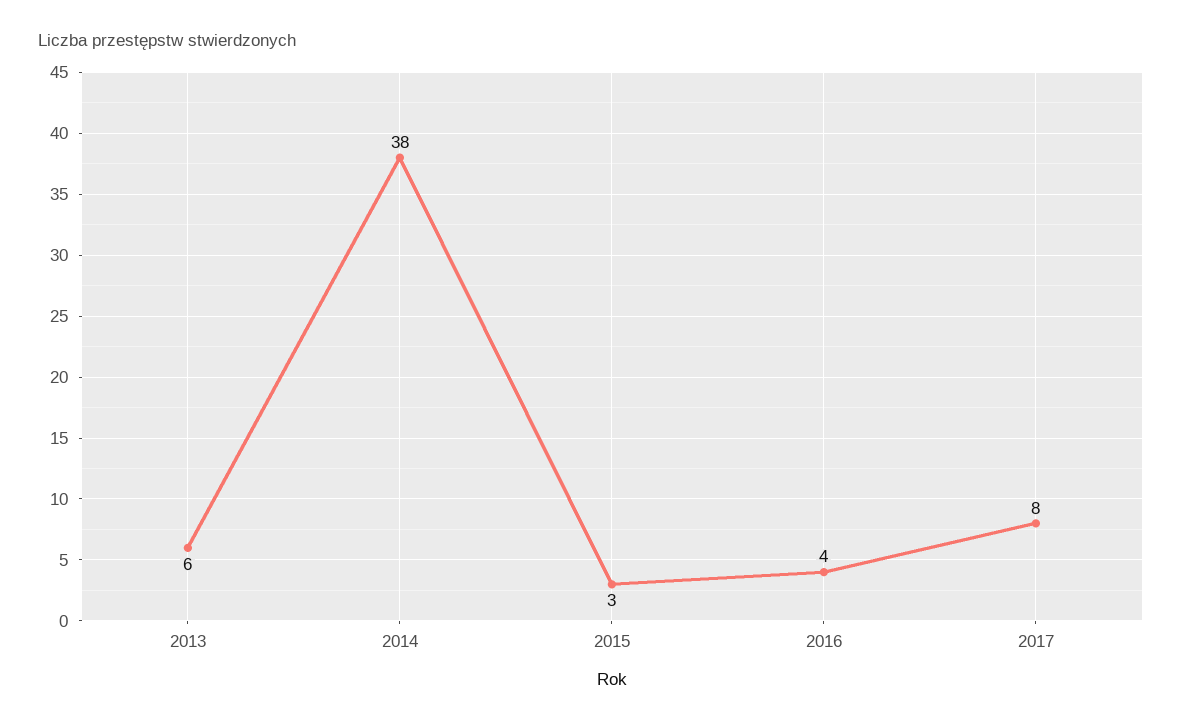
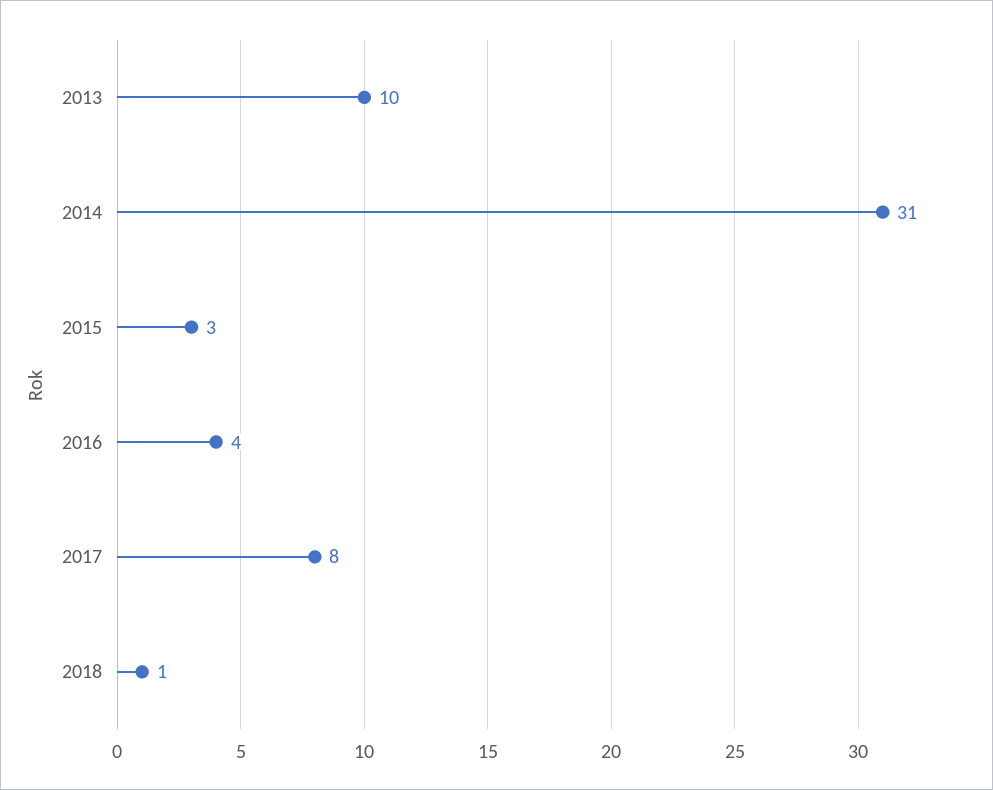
2013: 6 -> 10
2014: 38 -> 31
2018: none -> 1

